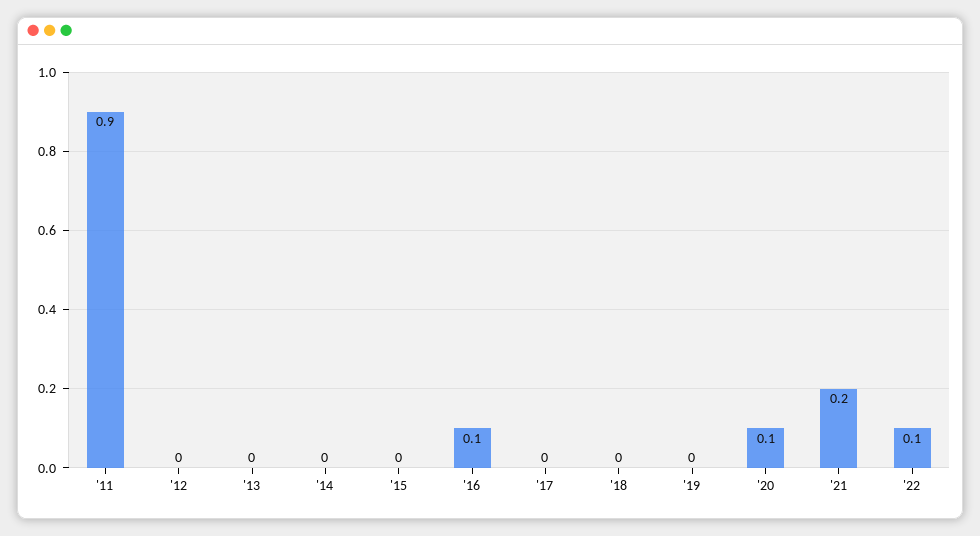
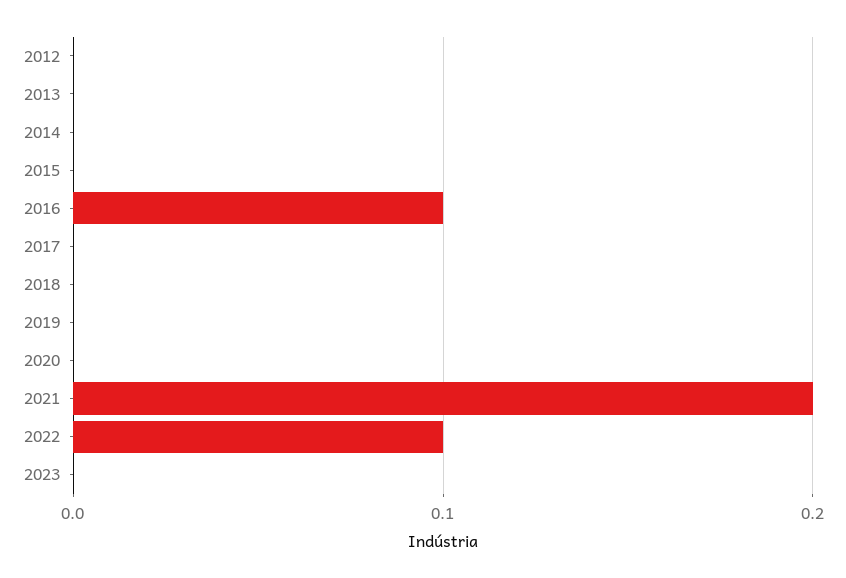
'11: 0.9 -> none
'20: 0.1 -> 0
2023: none -> 0

